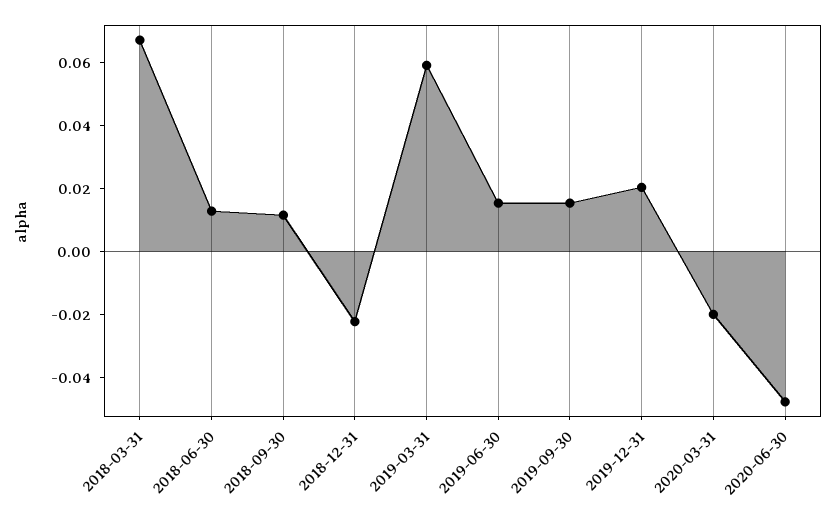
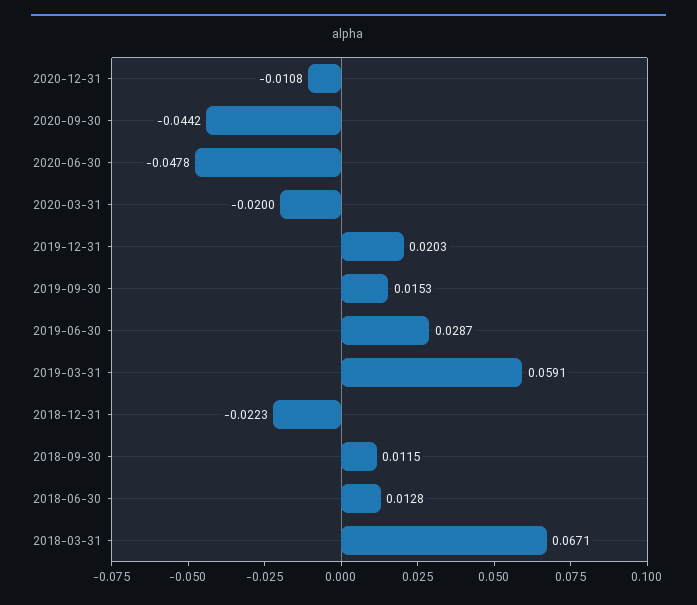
2019-06-30: 0.015 -> 0.0287
2020-12-31: none -> -0.0108
2020-09-30: none -> -0.0442

